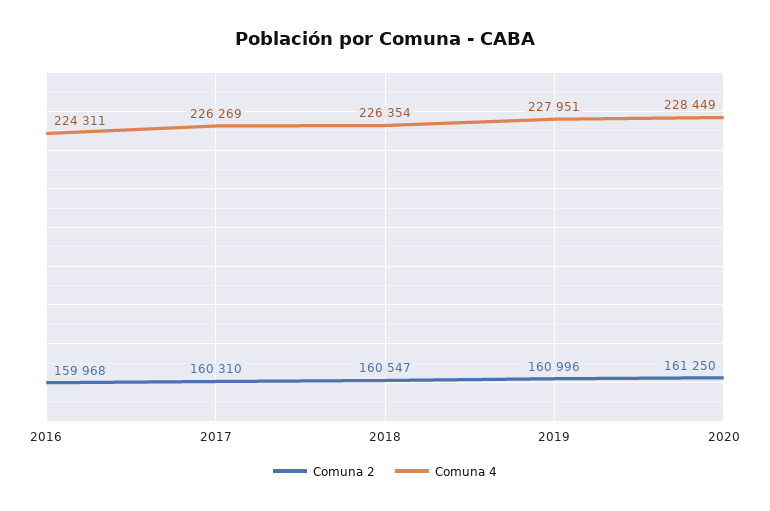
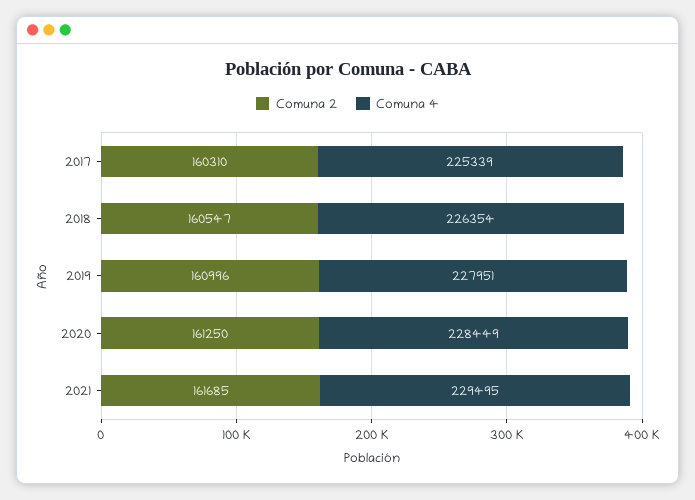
Comuna 2, 2016: 159968 -> none
Comuna 4, 2016: 224311 -> none
Comuna 4, 2017: 226269 -> 225339
Comuna 2, 2021: none -> 161685
Comuna 4, 2021: none -> 229495

